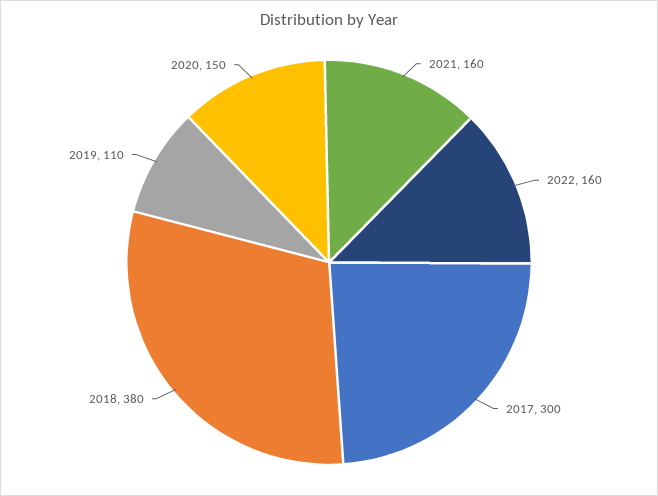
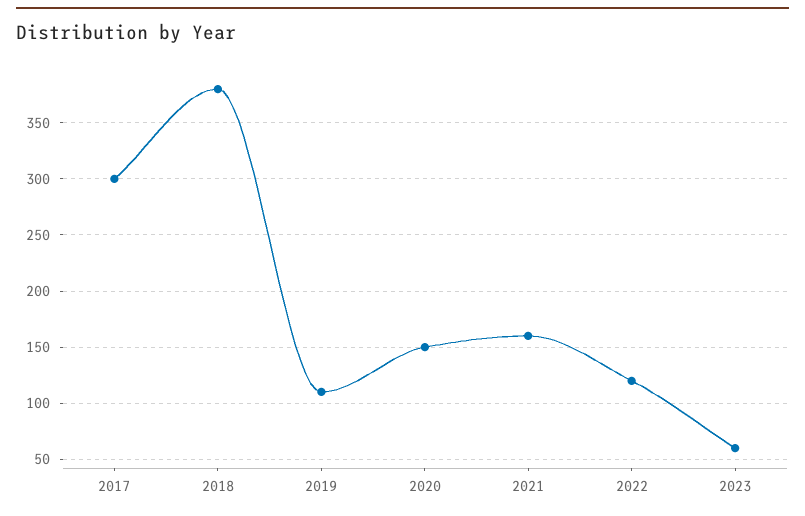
2022: 160 -> 120
2023: none -> 60

